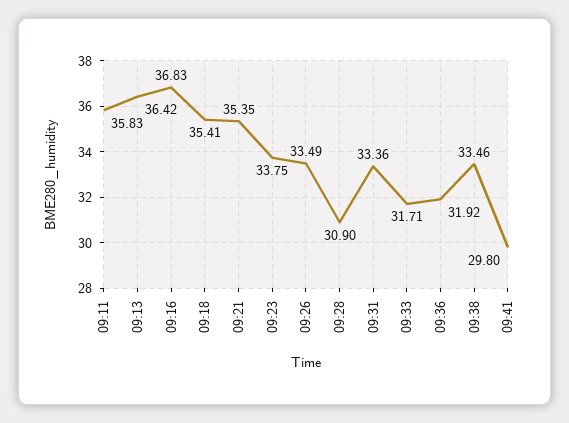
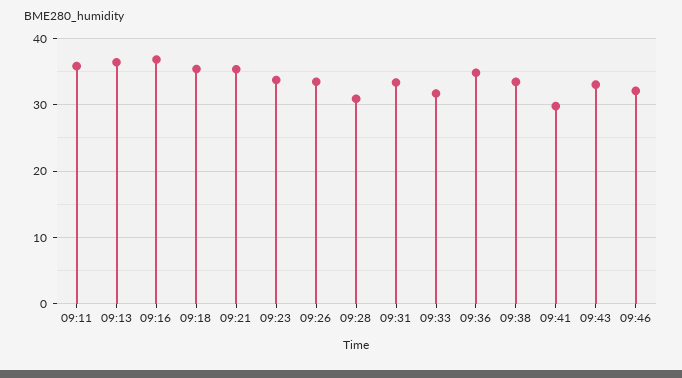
09:36: 31.92 -> 35
09:43: none -> 33
09:46: none -> 32

